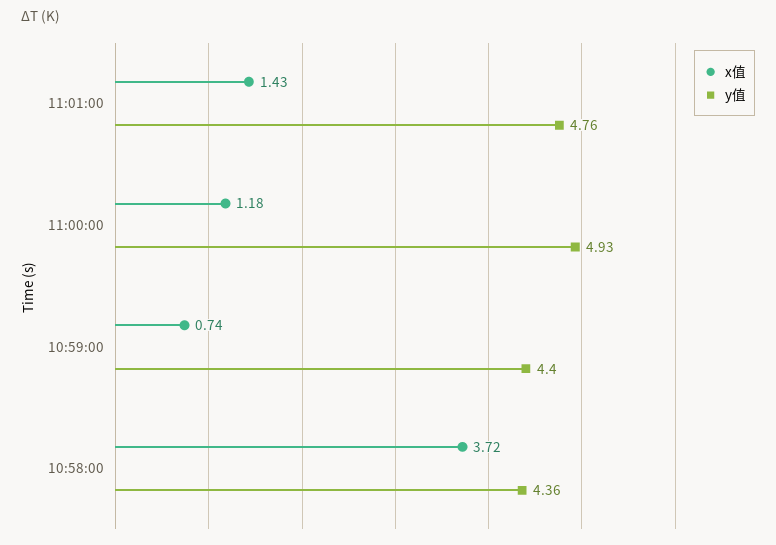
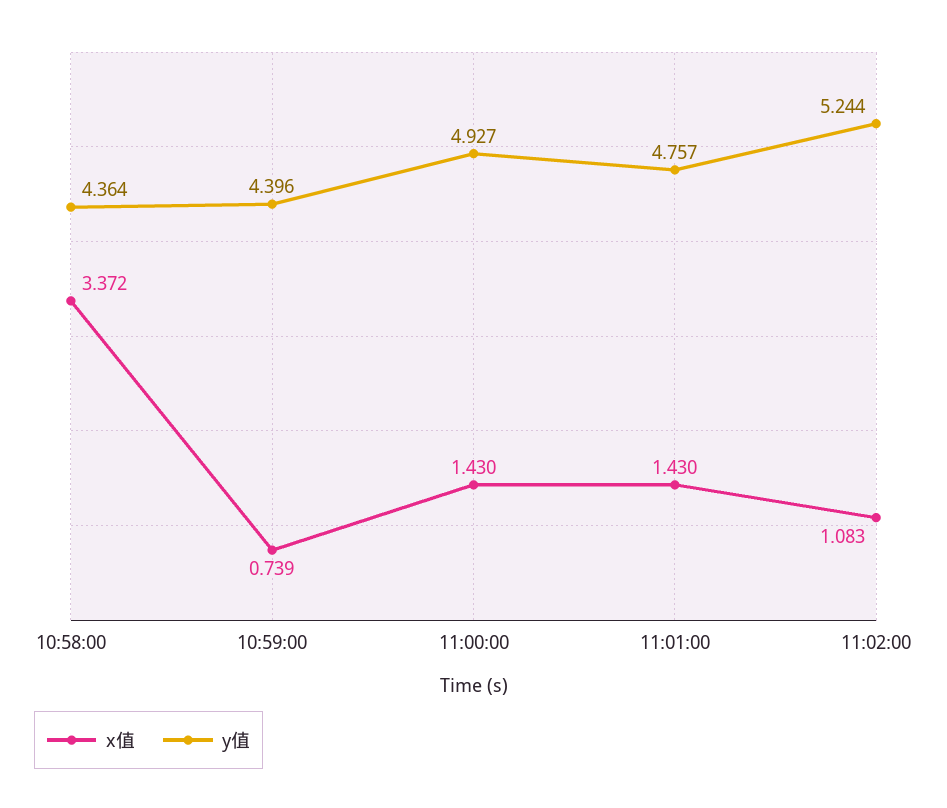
x值, 11:00:00: 1.18 -> 1.43
x值, 10:58:00: 3.72 -> 3.372
x值, 11:02:00: none -> 1.083
y值, 11:02:00: none -> 5.244

